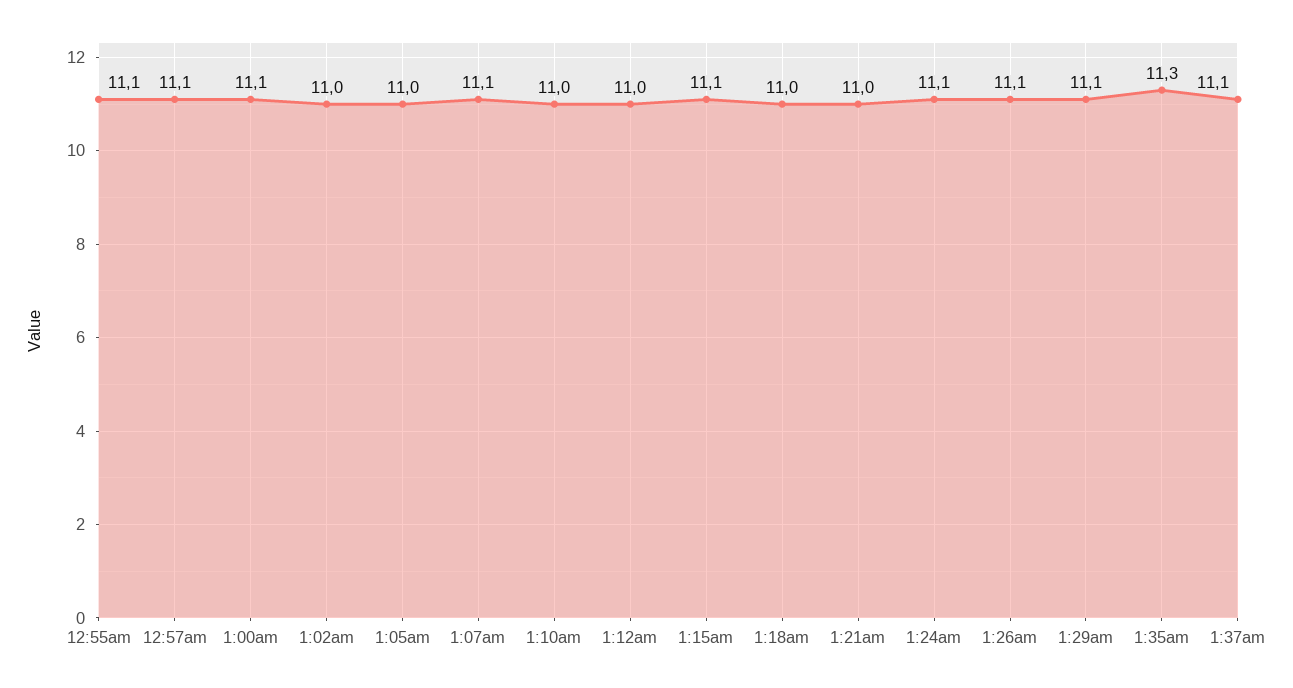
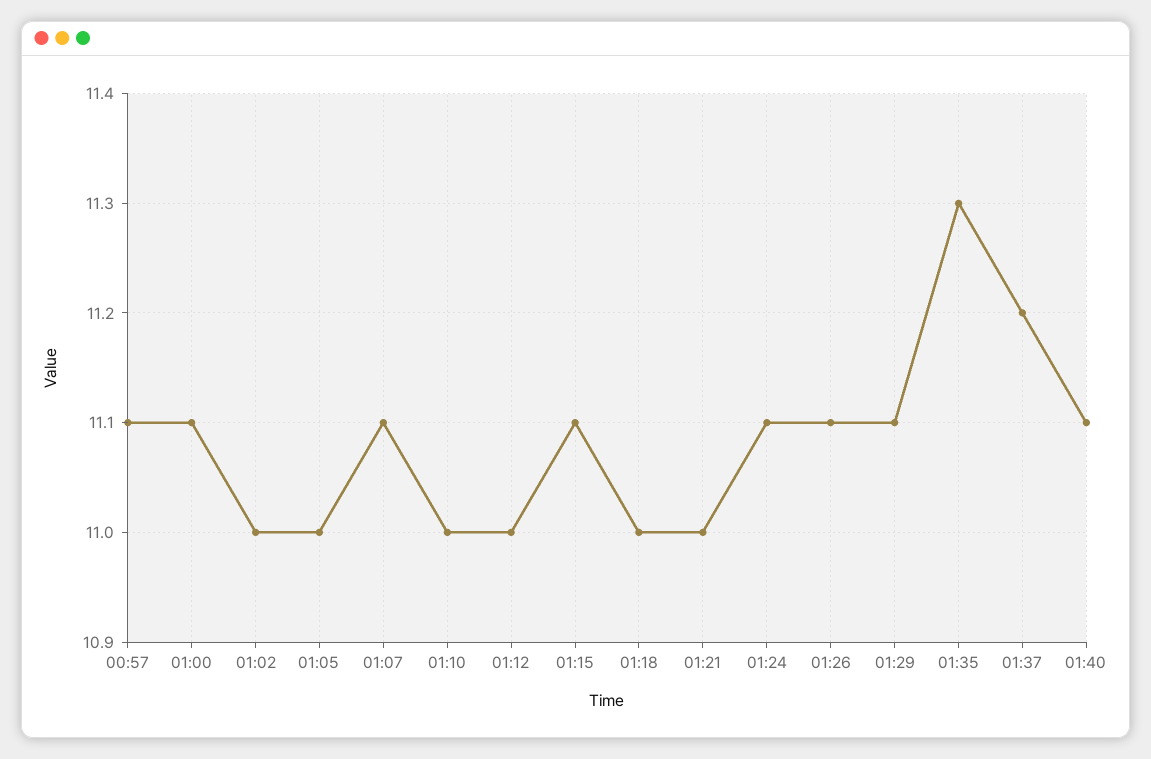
12:55am: 11.1 -> none
1:37am: 11.1 -> 11.2
01:40: none -> 11.1

